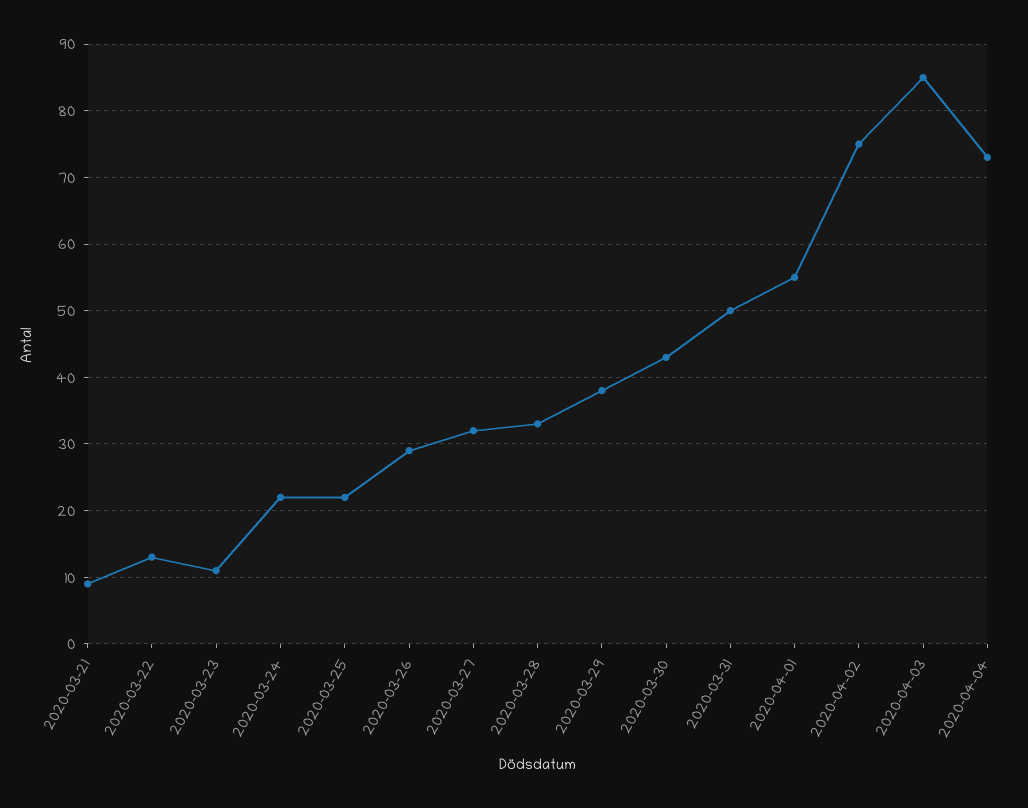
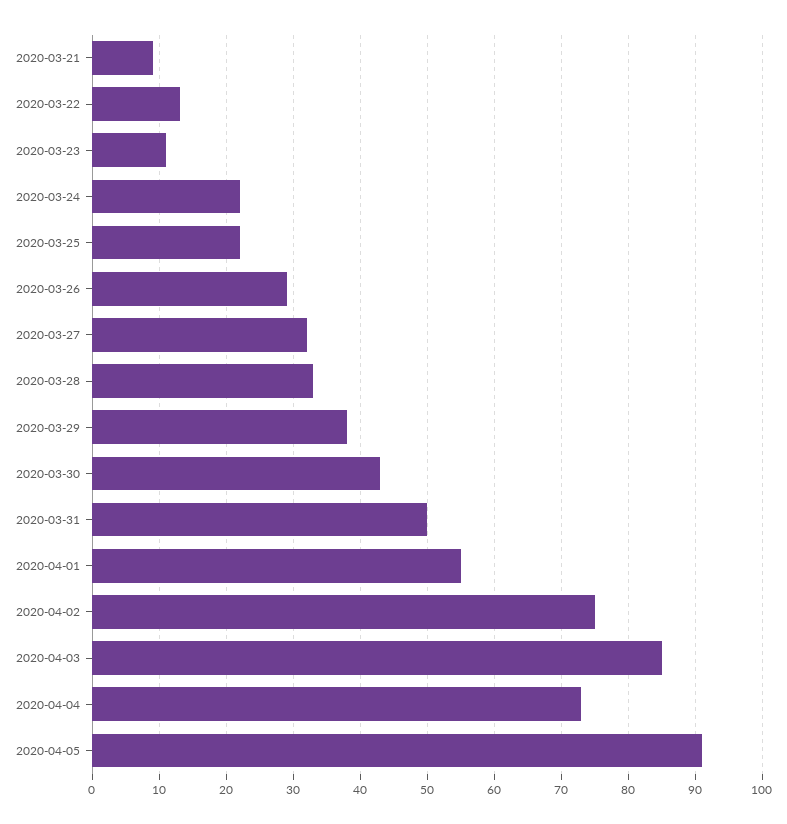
2020-04-05: none -> 91

